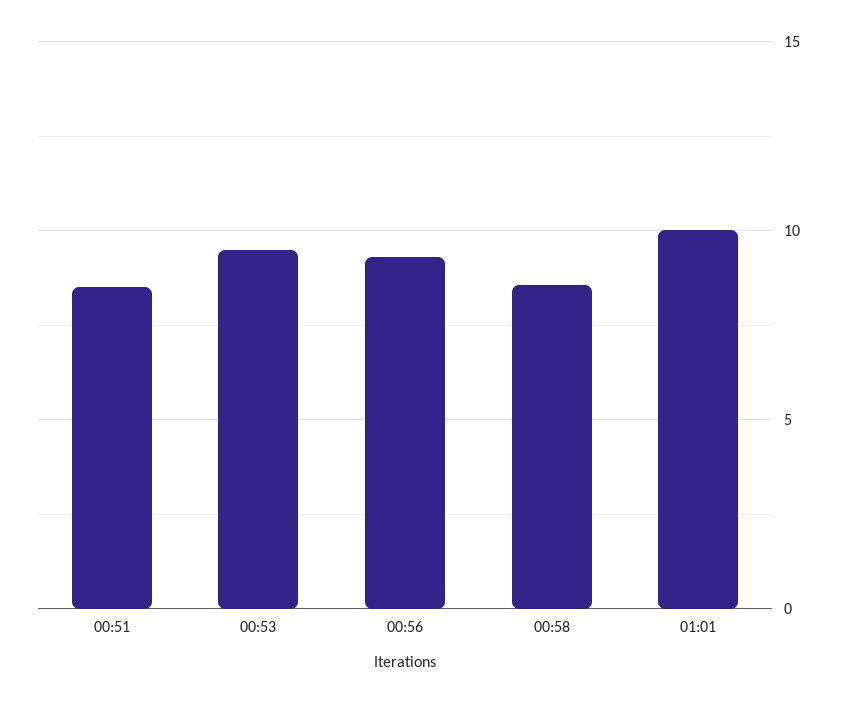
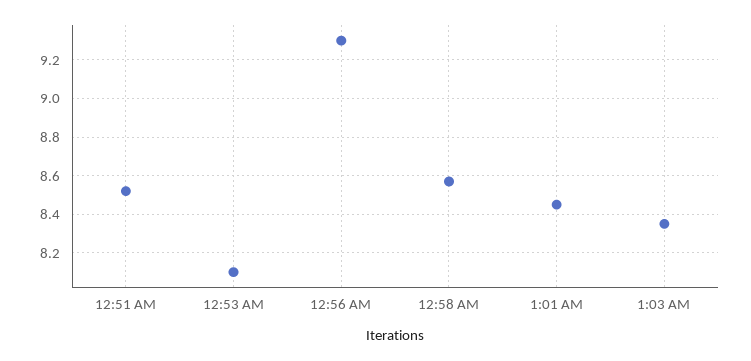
00:53: 9.5 -> 8.1
01:01: 10 -> 8.45
1:03 AM: none -> 8.35

